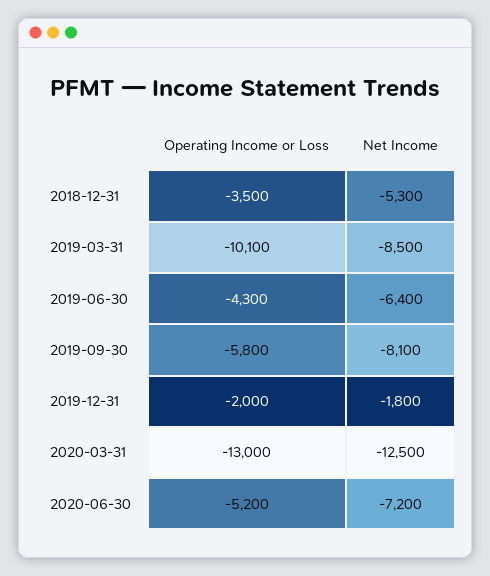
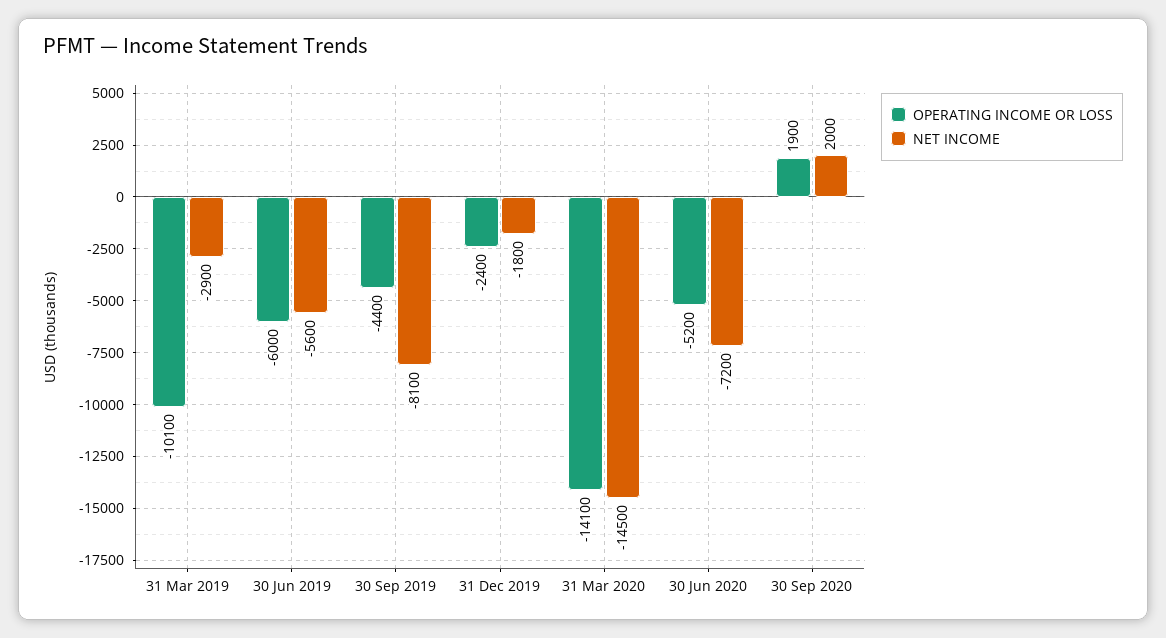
Operating Income or Loss, 2018-12-31: -3500 -> none
Net Income, 2018-12-31: -5300 -> none
Net Income, 2019-03-31: -8500 -> -2900
Operating Income or Loss, 2019-06-30: -4300 -> -6000
Net Income, 2019-06-30: -6400 -> -5600
Operating Income or Loss, 2019-09-30: -5800 -> -4400
Operating Income or Loss, 2019-12-31: -2000 -> -2400
Operating Income or Loss, 2020-03-31: -13000 -> -14100
Net Income, 2020-03-31: -12500 -> -14500
Operating Income or Loss, 30 Sep 2020: none -> 1900
Net Income, 30 Sep 2020: none -> 2000

